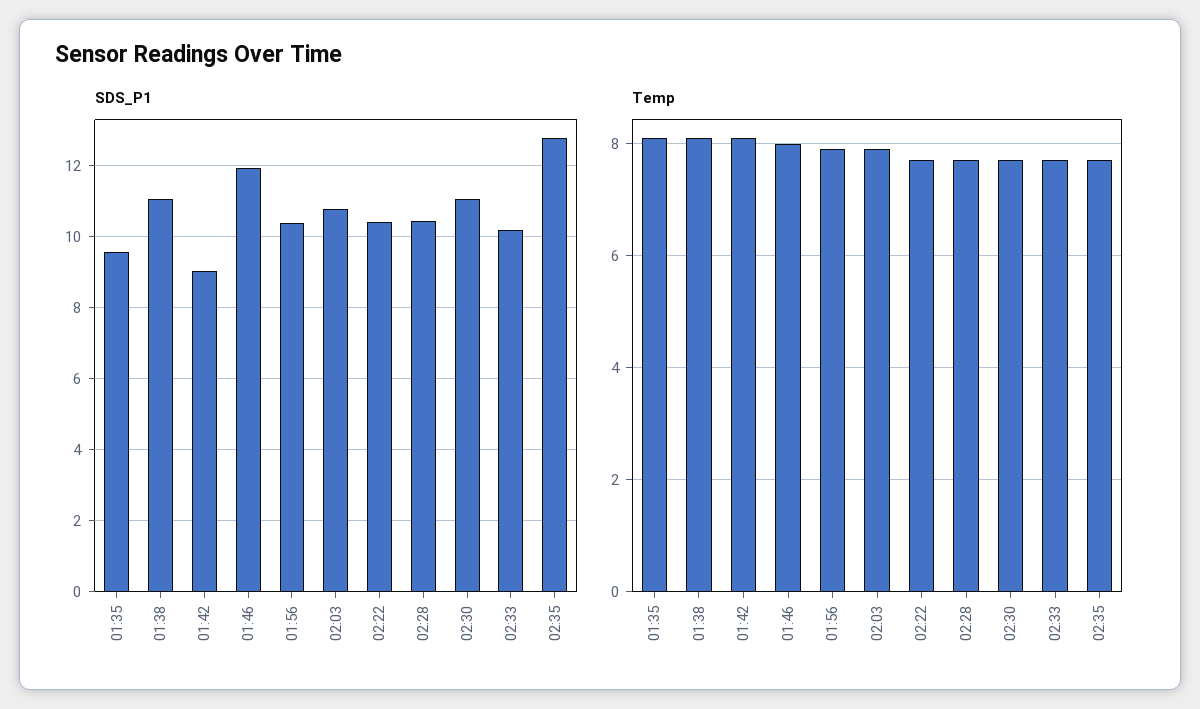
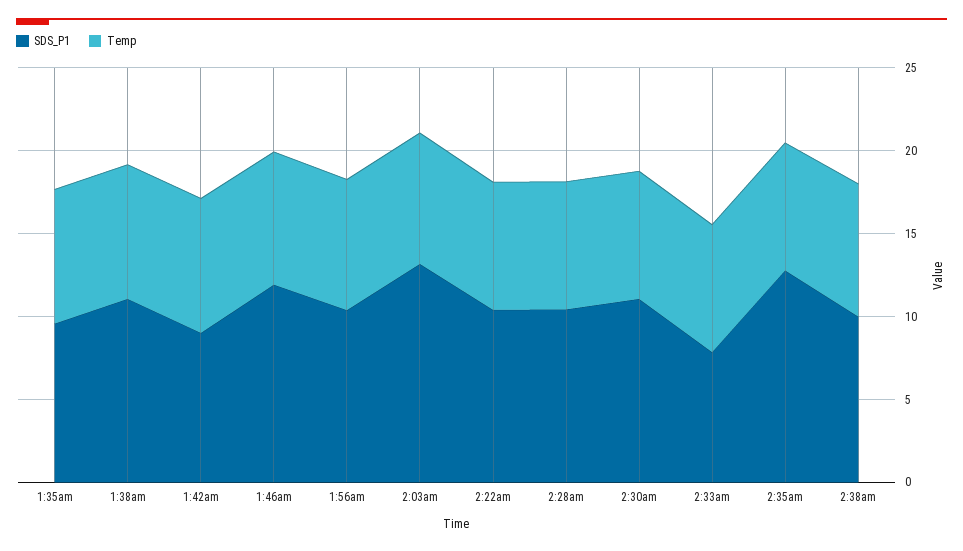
SDS_P1, 02:03: 10.8 -> 13
SDS_P1, 02:33: 10.2 -> 8
SDS_P1, 2:38am: none -> 10
Temp, 2:38am: none -> 8

